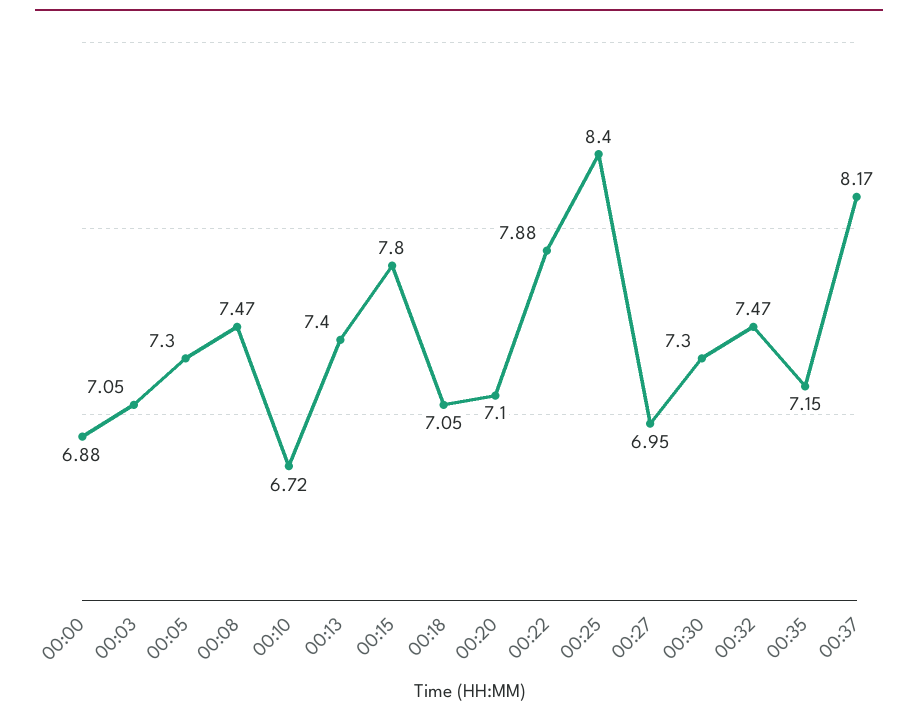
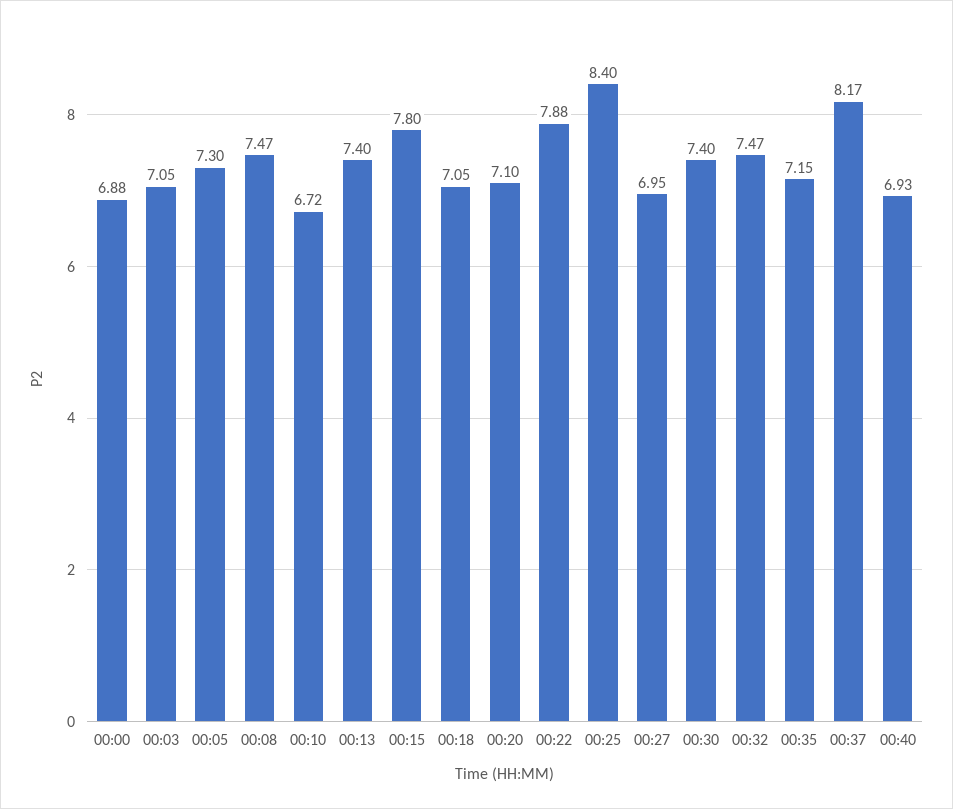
00:30: 7.3 -> 7.4
00:40: none -> 6.93

